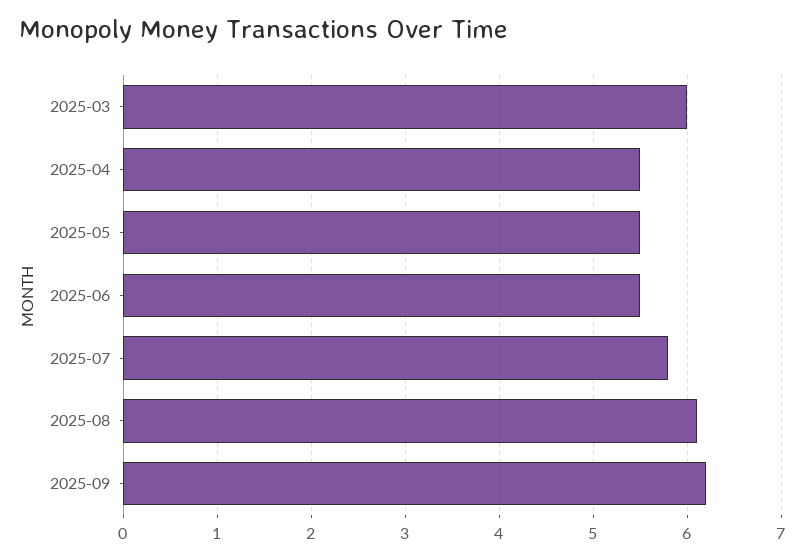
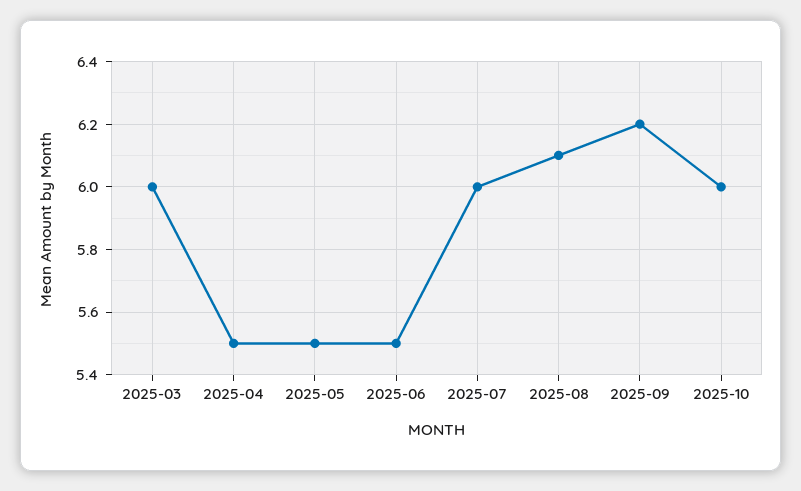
2025-07: 5.8 -> 6
2025-10: none -> 6

